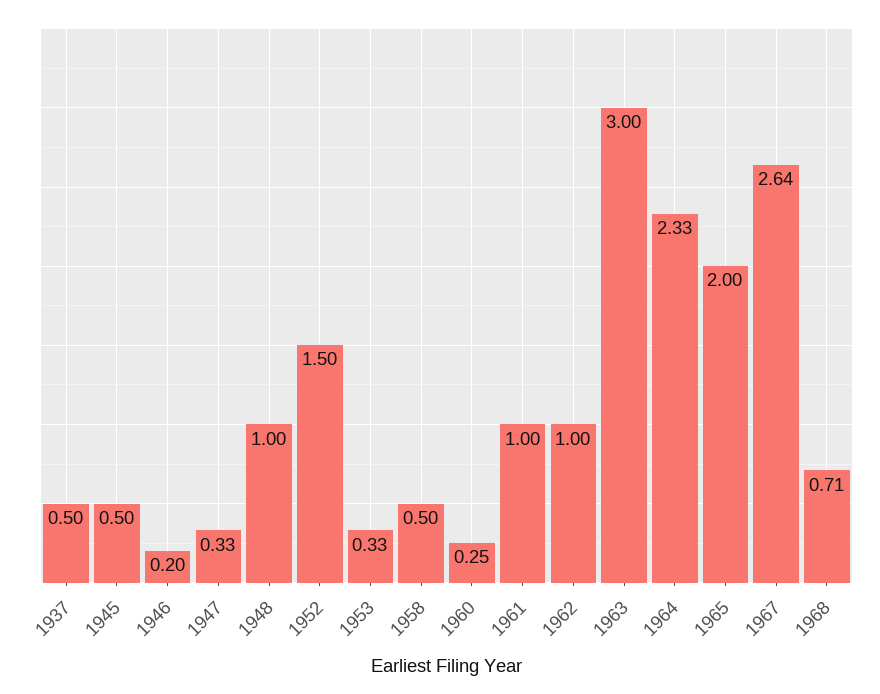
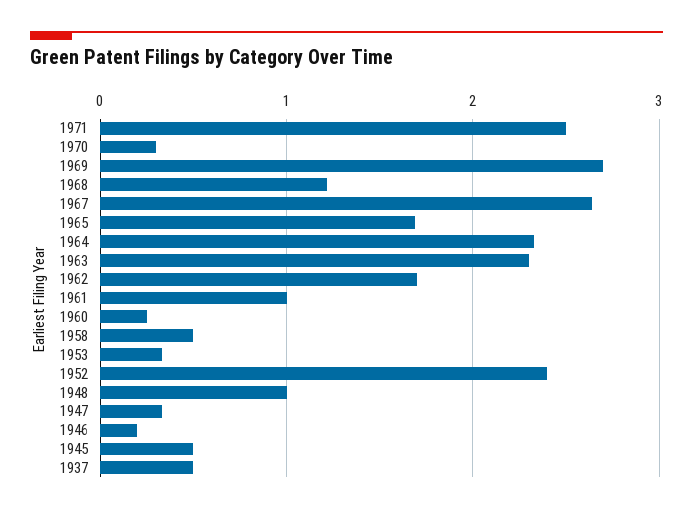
1952: 1.5 -> 2.4
1962: 1 -> 1.7
1963: 3 -> 2.3
1965: 2 -> 1.7
1968: 0.71 -> 1.2
1971: none -> 2.5
1970: none -> 0.3
1969: none -> 2.7

